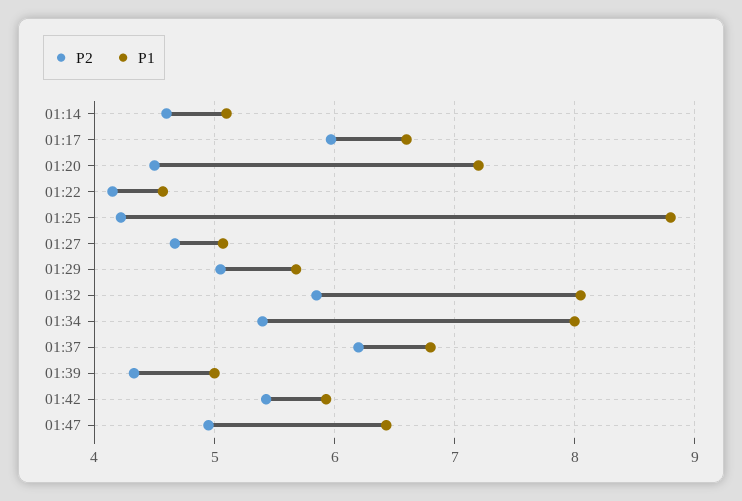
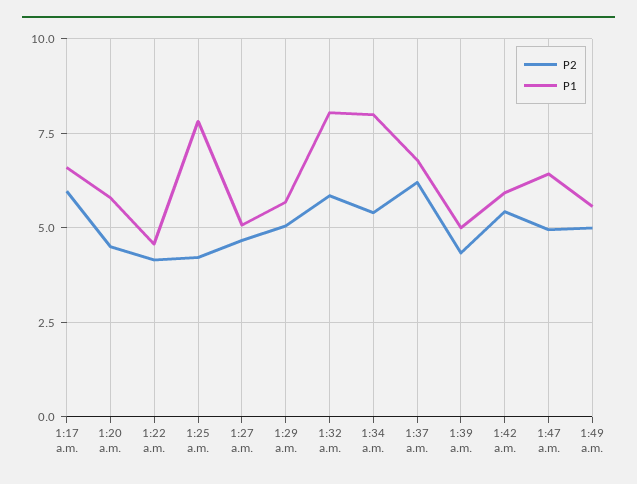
P2, 01:14: 4.6 -> none
P1, 01:14: 5.1 -> none
P1, 01:20: 7.2 -> 5.75
P1, 01:25: 8.8 -> 7.75
P2, 1:49 a.m.: none -> 5
P1, 1:49 a.m.: none -> 5.5

